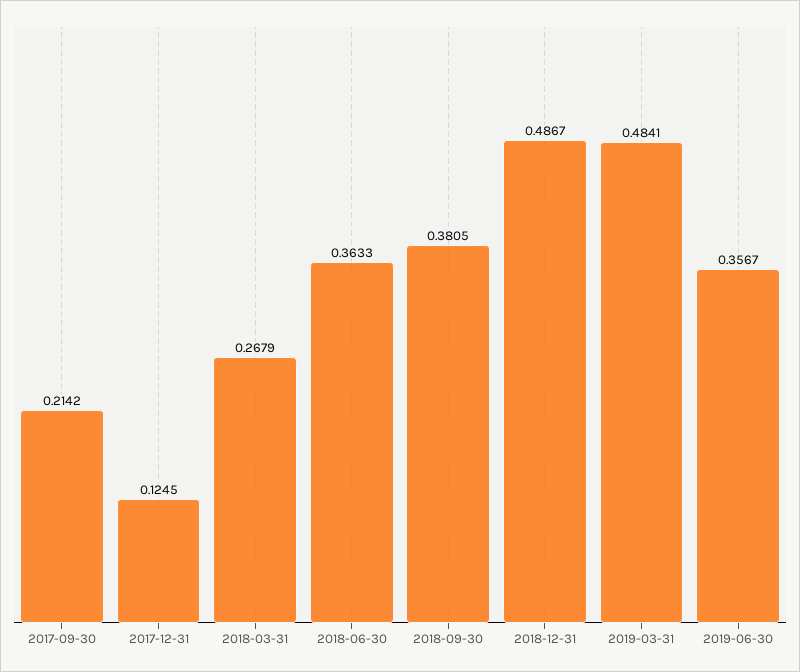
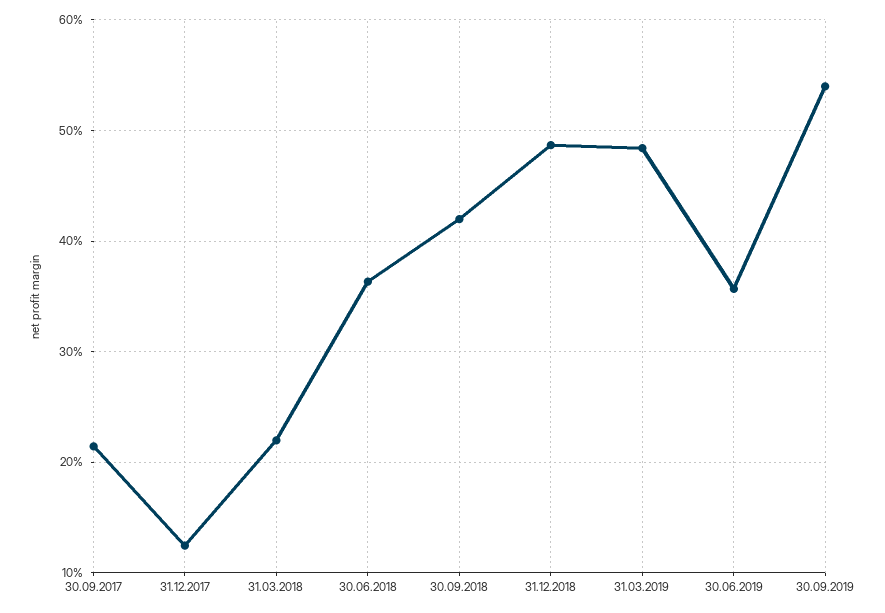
2018-03-31: 0.2679 -> 0.22
2018-09-30: 0.3805 -> 0.42
30.09.2019: none -> 0.54

